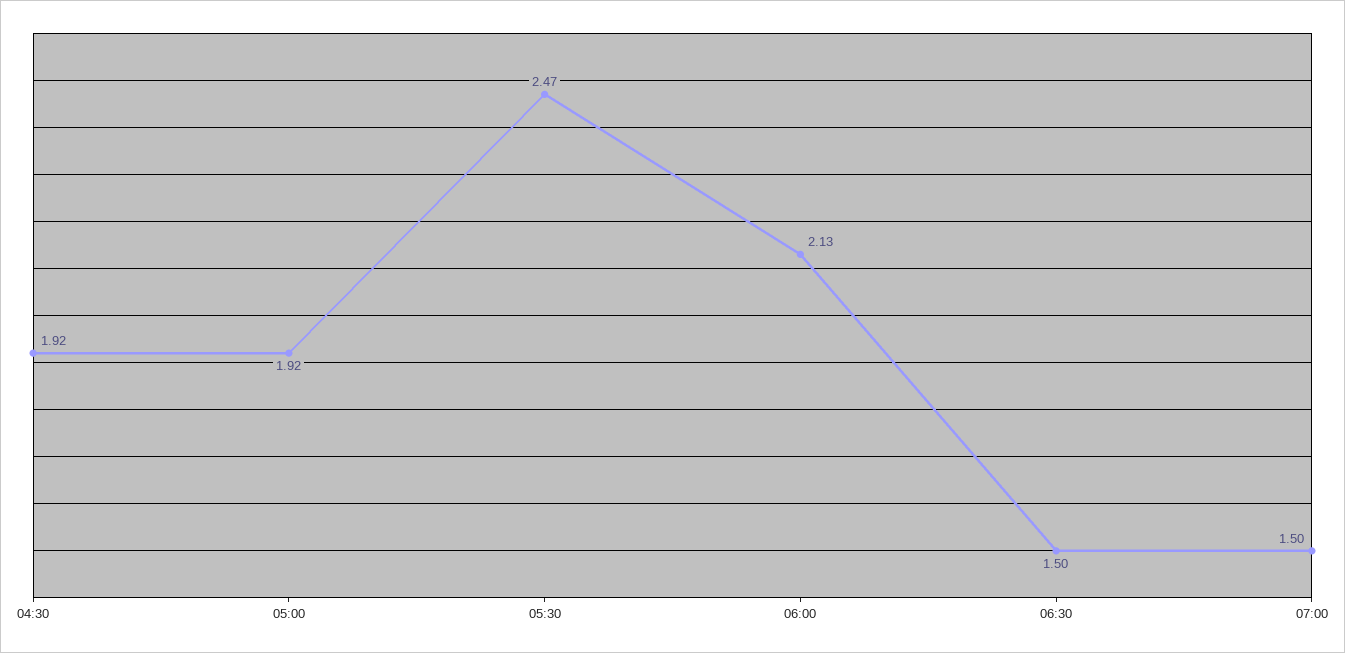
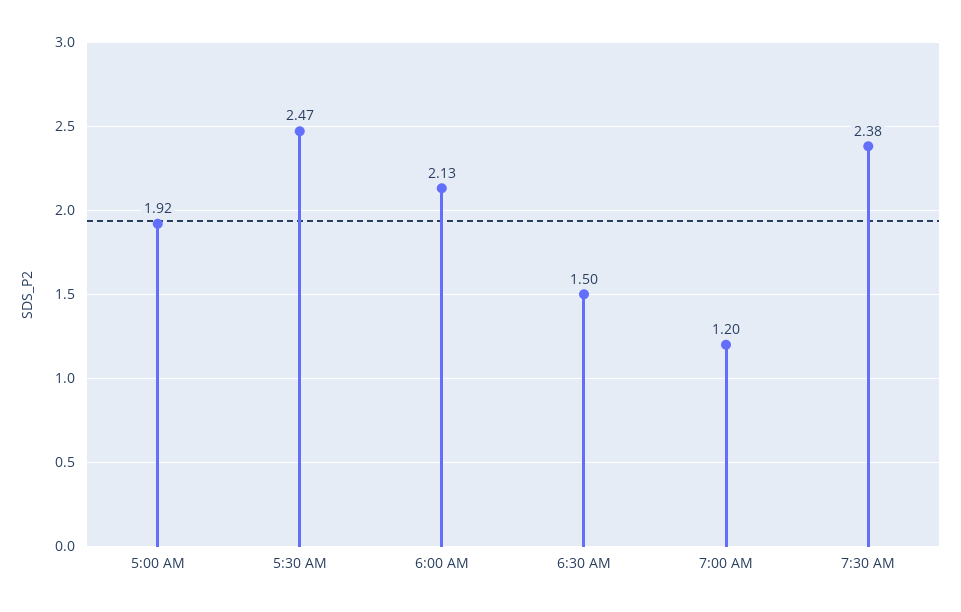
04:30: 1.92 -> none
07:00: 1.5 -> 1.2
7:30 AM: none -> 2.38

